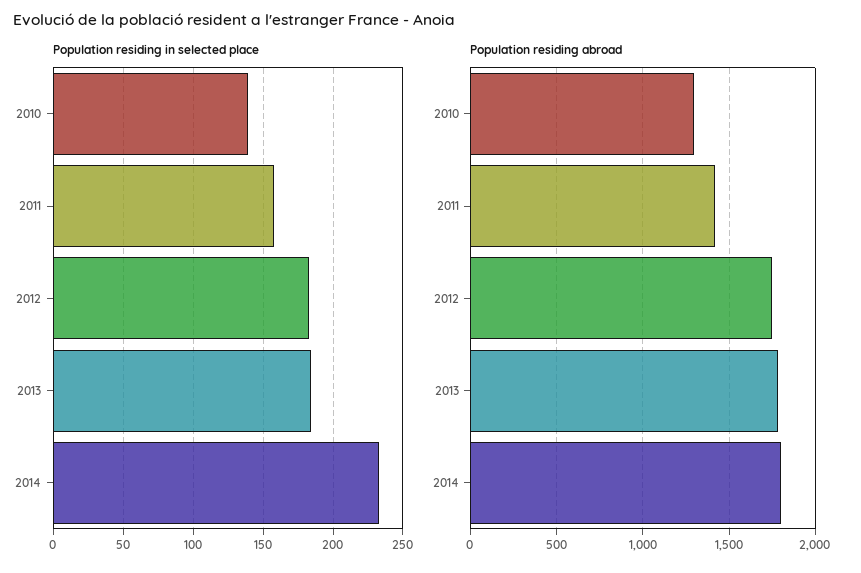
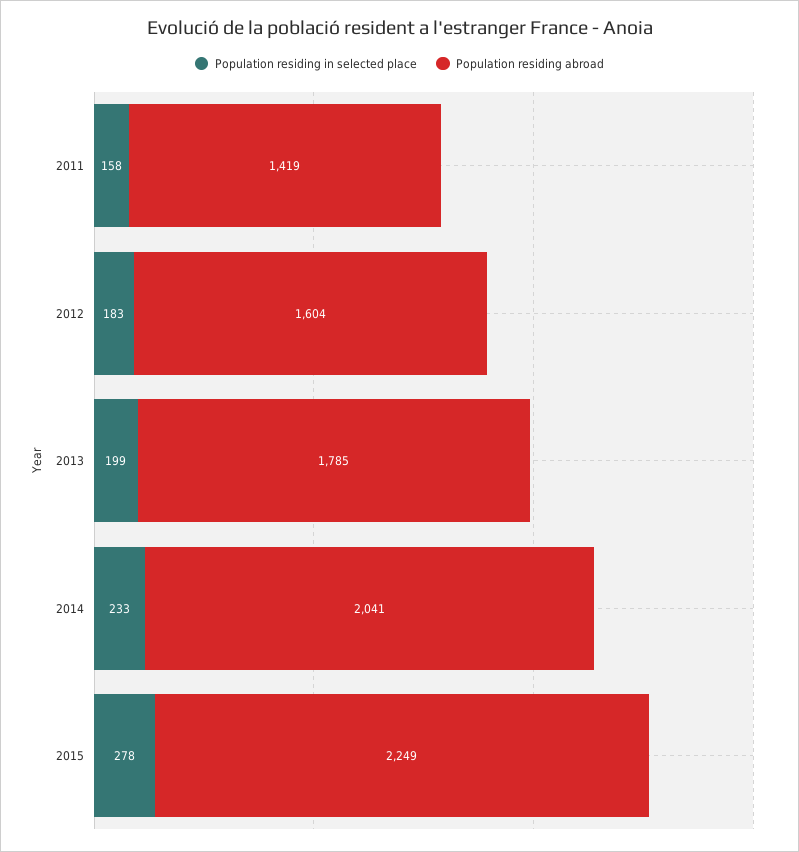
Population residing in selected place, 2010: 140 -> none
Population residing in selected place, 2013: 185 -> 199
Population residing abroad, 2010: 1300 -> none
Population residing abroad, 2012: 1750 -> 1604
Population residing abroad, 2014: 1800 -> 2041
Population residing in selected place, 2015: none -> 278
Population residing abroad, 2015: none -> 2249

